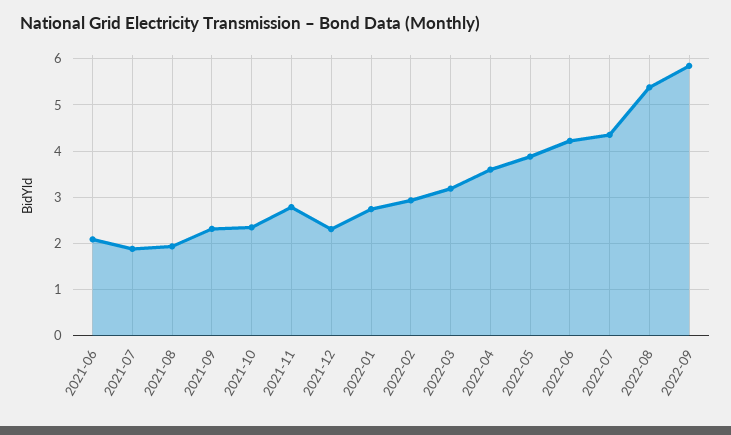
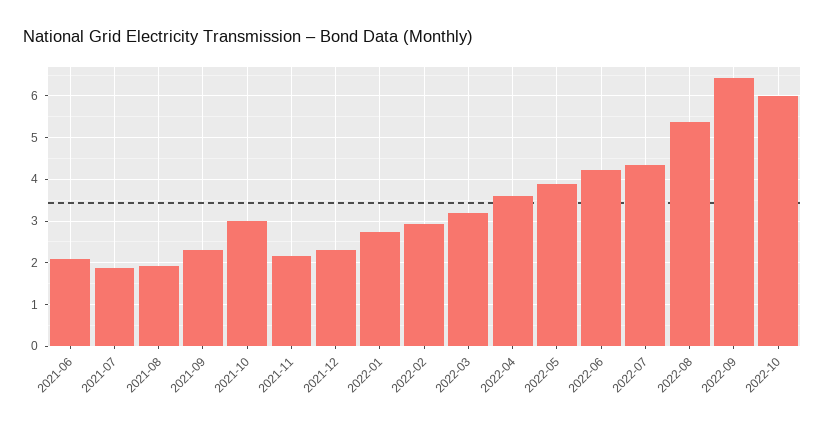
2021-10: 2.4 -> 3
2021-11: 2.8 -> 2.2
2022-09: 5.8 -> 6.4
2022-10: none -> 6

